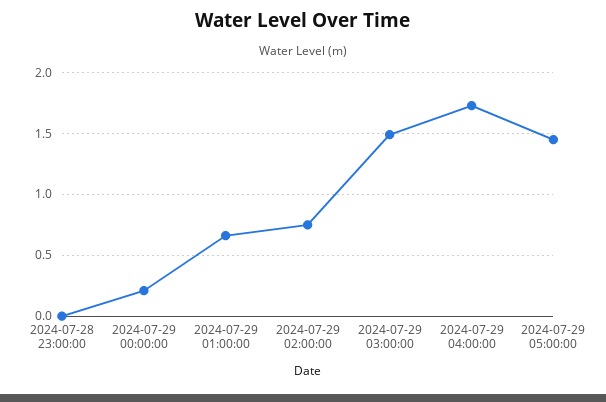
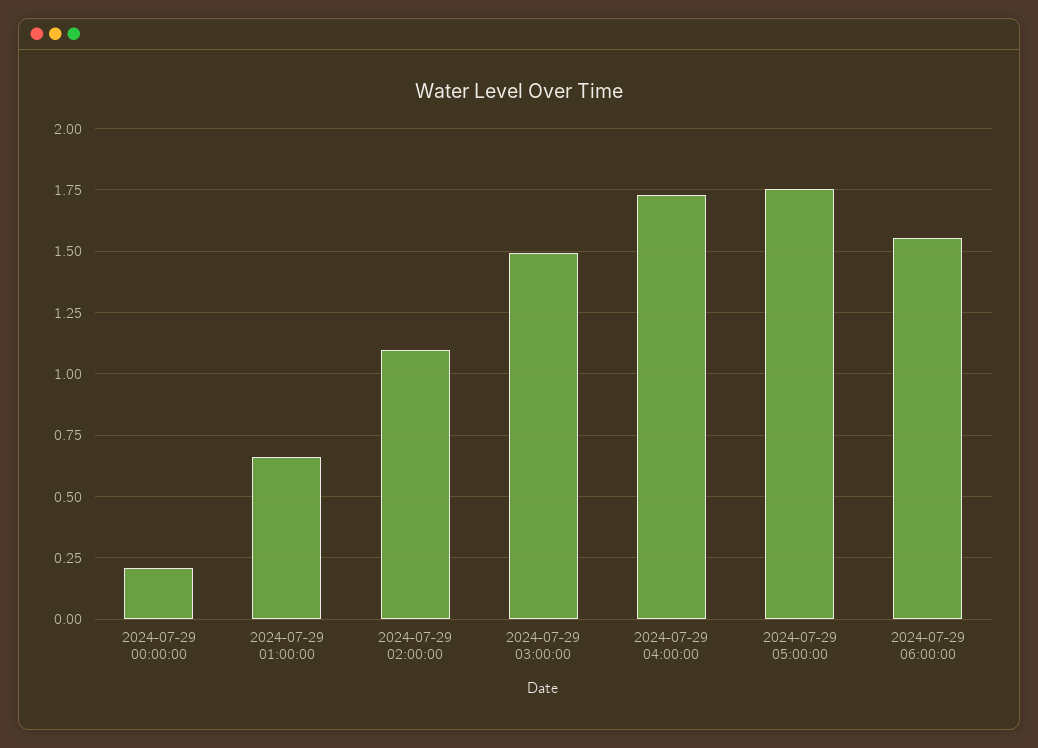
2024-07-28 23:00:00: 0 -> none
2024-07-29 02:00:00: 0.75 -> 1.1
2024-07-29 05:00:00: 1.45 -> 1.75
2024-07-29 06:00:00: none -> 1.55

